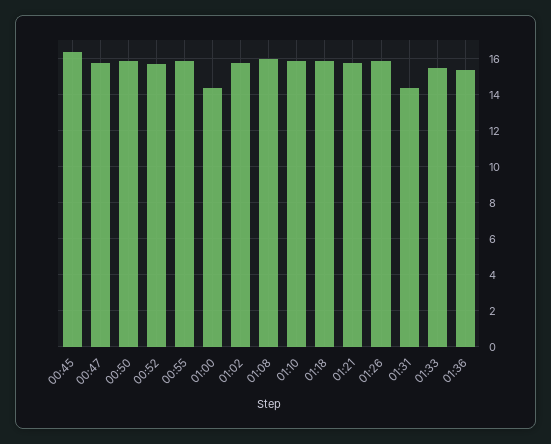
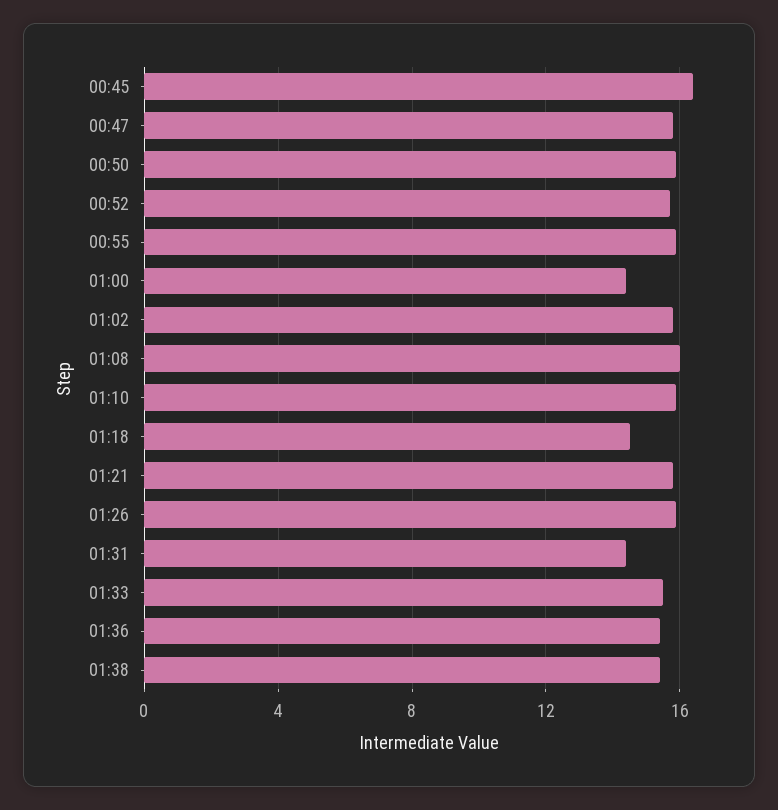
01:18: 16 -> 14.5
01:38: none -> 15.5

